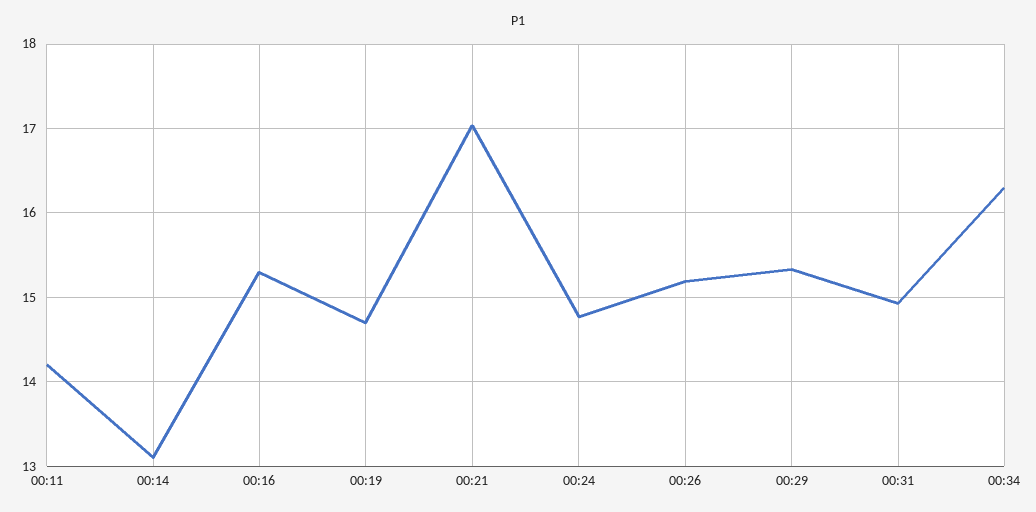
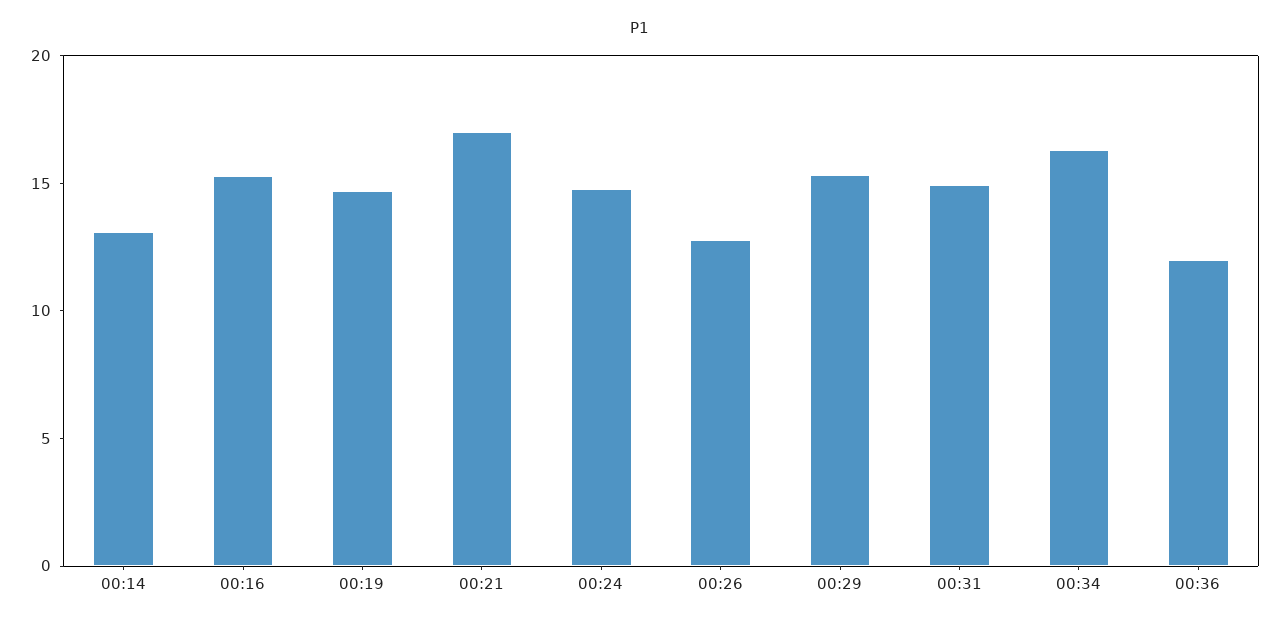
00:11: 14.2 -> none
00:26: 15.2 -> 13
00:36: none -> 12

